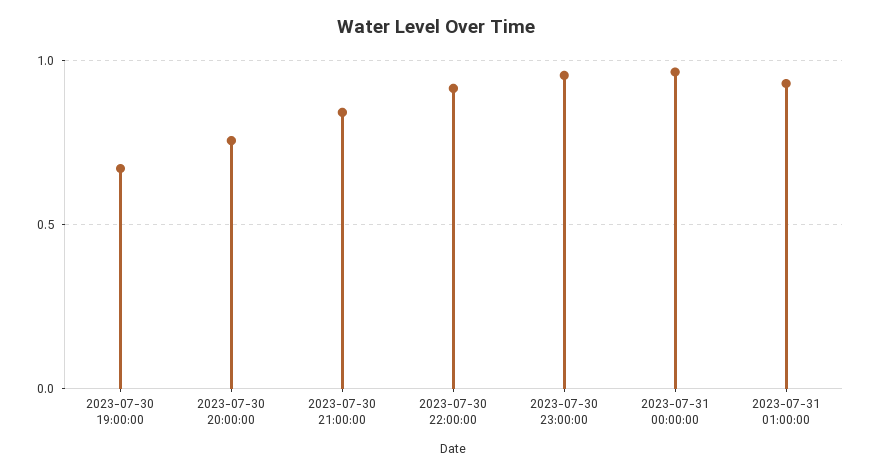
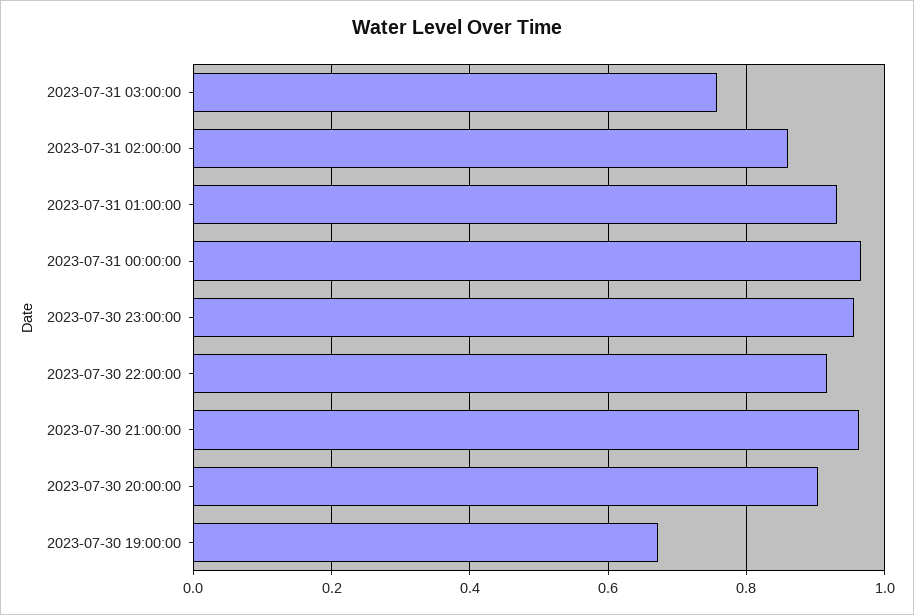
2023-07-30 20:00:00: 0.75 -> 0.9
2023-07-30 21:00:00: 0.85 -> 0.96
2023-07-31 03:00:00: none -> 0.76
2023-07-31 02:00:00: none -> 0.86

